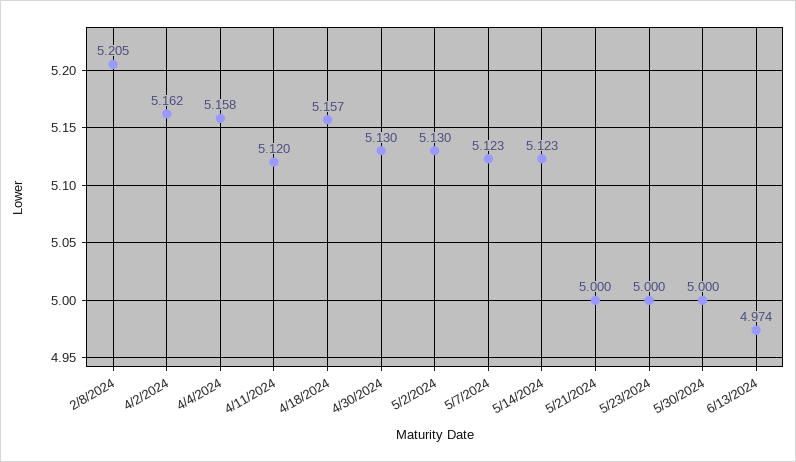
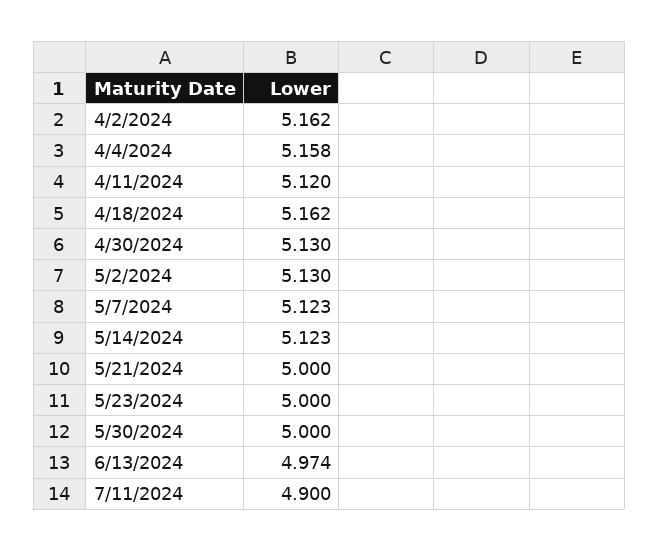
2/8/2024: 5.205 -> none
4/18/2024: 5.157 -> 5.162
7/11/2024: none -> 4.9

